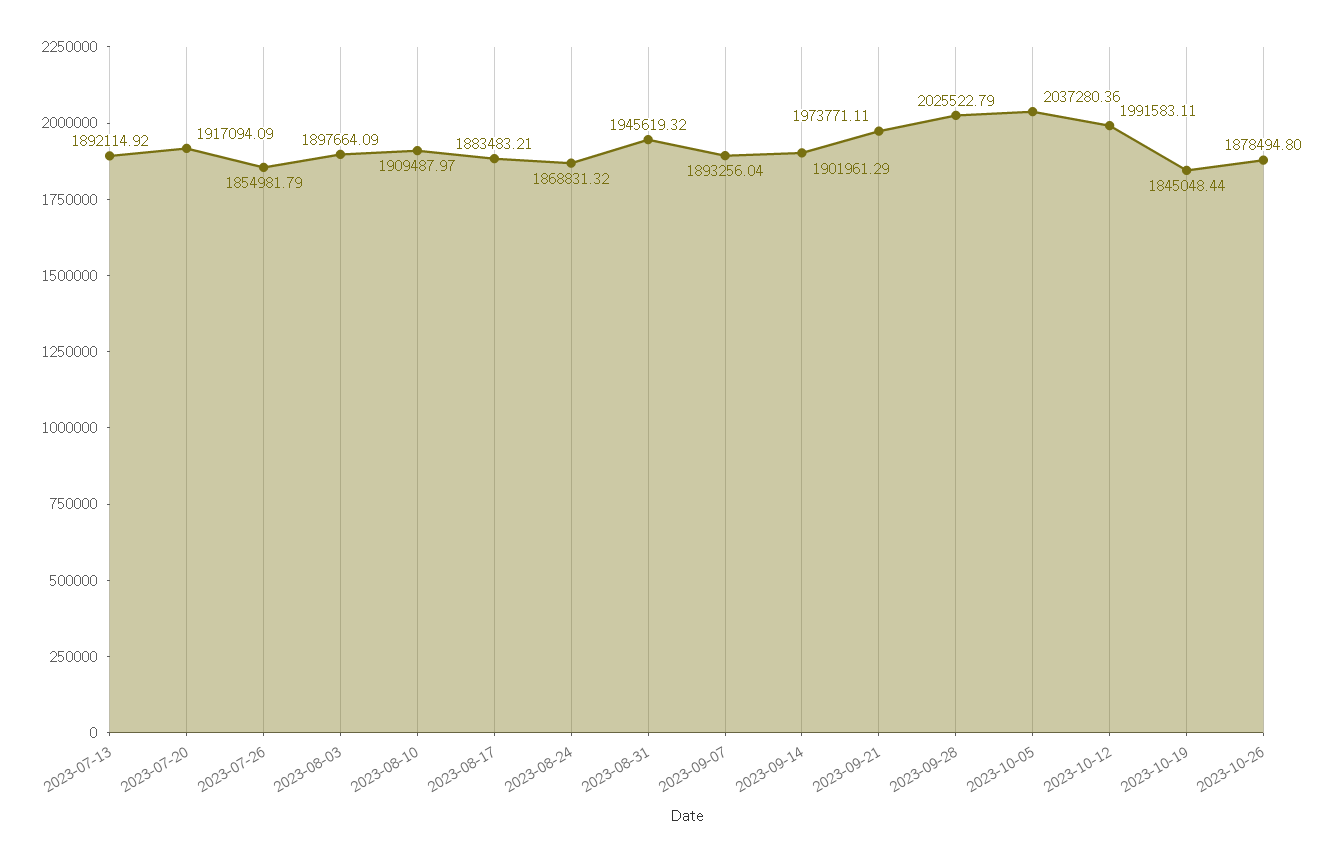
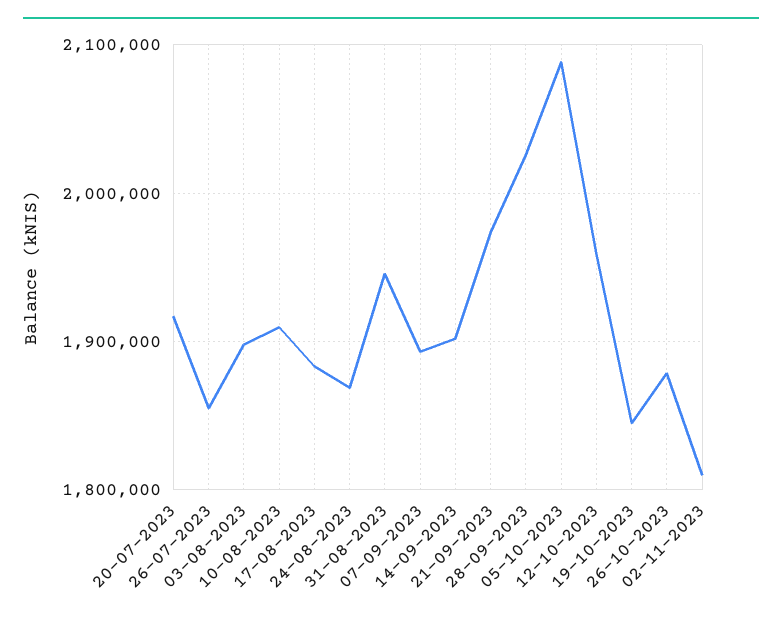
2023-07-13: 1892114.92 -> none
2023-10-05: 2037280.36 -> 2090000
2023-10-12: 1991583.11 -> 1960000
02-11-2023: none -> 1810000

